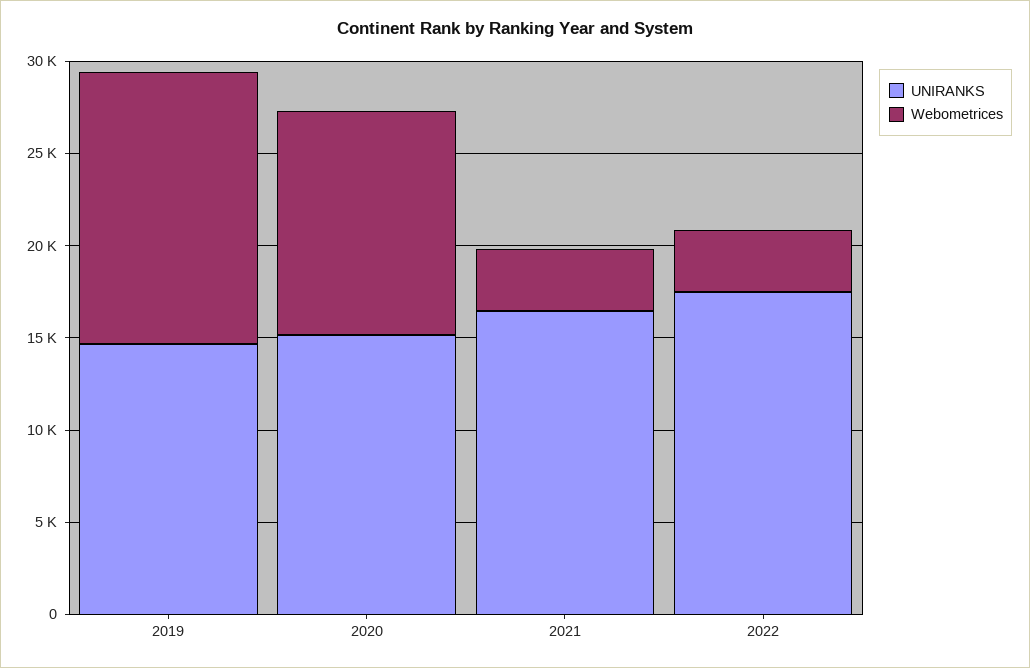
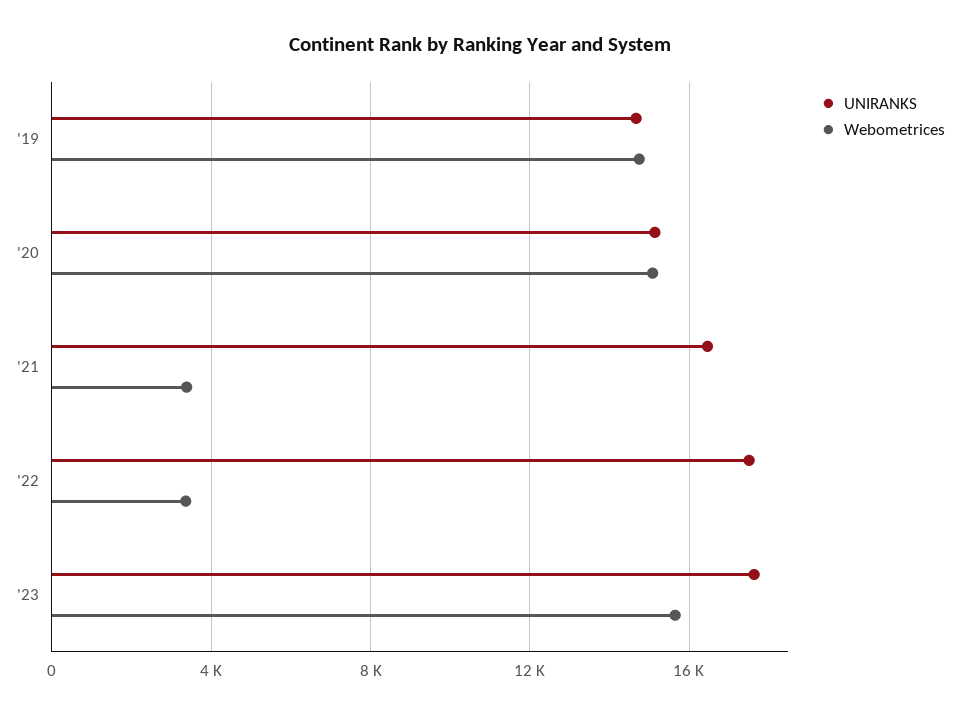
Webometrices, 2020: 12000 -> 15000
UNIRANKS, '23: none -> 17500
Webometrices, '23: none -> 15500

